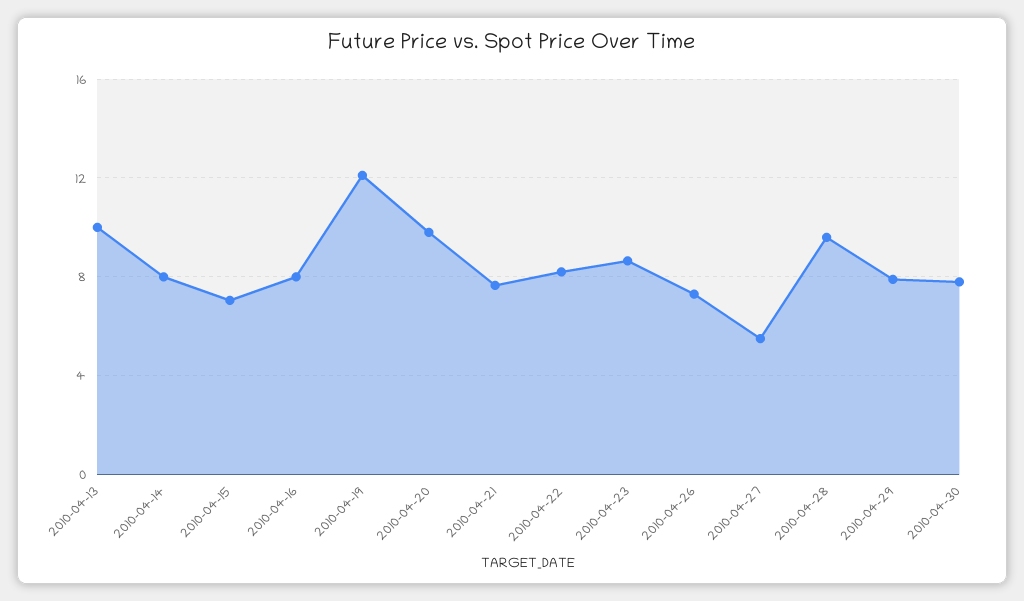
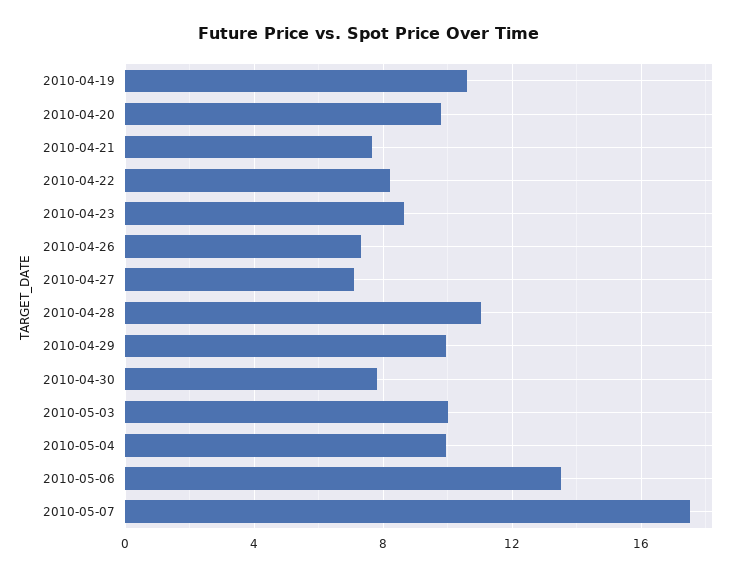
2010-04-13: 10 -> none
2010-04-14: 8 -> none
2010-04-15: 7 -> none
2010-04-16: 8 -> none
2010-04-19: 12 -> 10.5
2010-04-27: 5.5 -> 7
2010-04-28: 9.5 -> 11
2010-04-29: 8 -> 10
2010-05-03: none -> 10
2010-05-04: none -> 10
2010-05-06: none -> 13.5
2010-05-07: none -> 17.5

